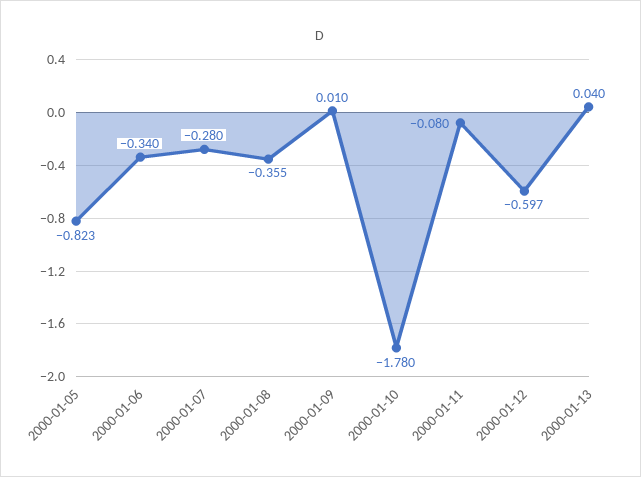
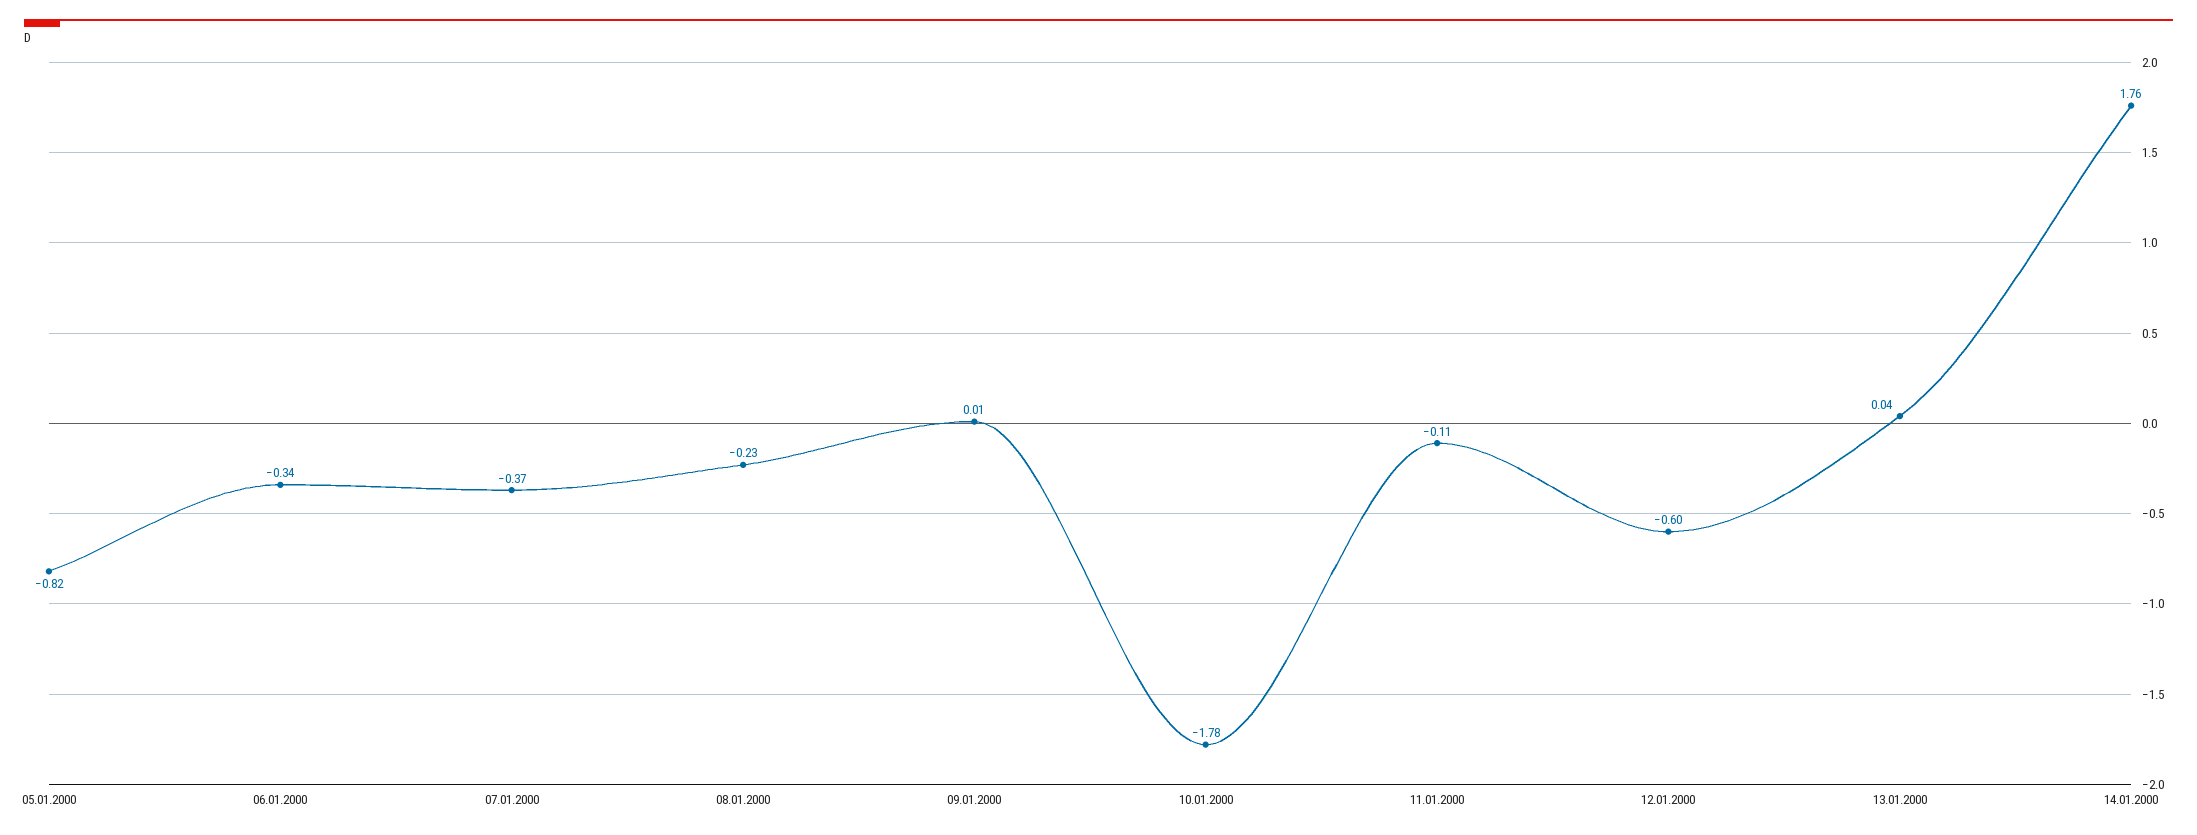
2000-01-07: -0.28 -> -0.37
2000-01-08: -0.355 -> -0.23
2000-01-11: -0.08 -> -0.11
14.01.2000: none -> 1.76

